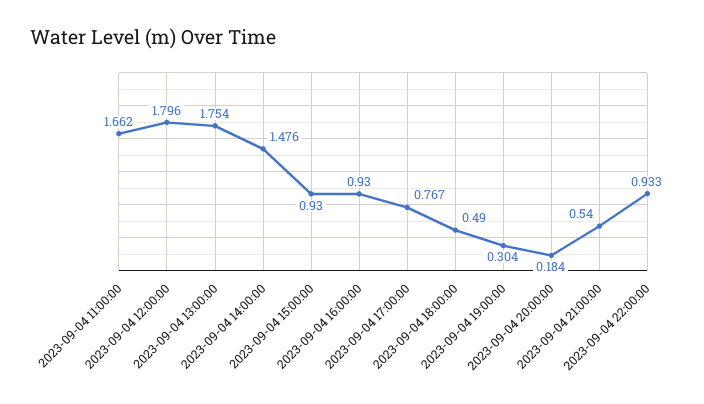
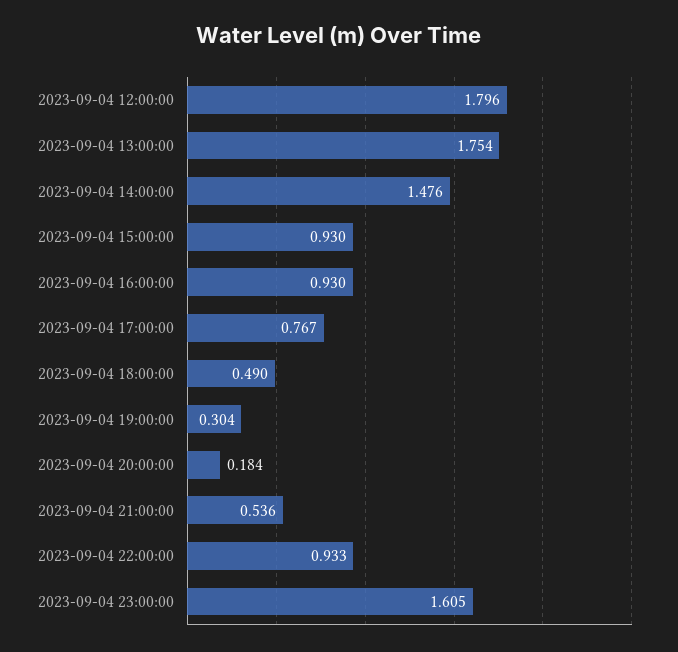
2023-09-04 11:00:00: 1.662 -> none
2023-09-04 21:00:00: 0.54 -> 0.536
2023-09-04 23:00:00: none -> 1.605

